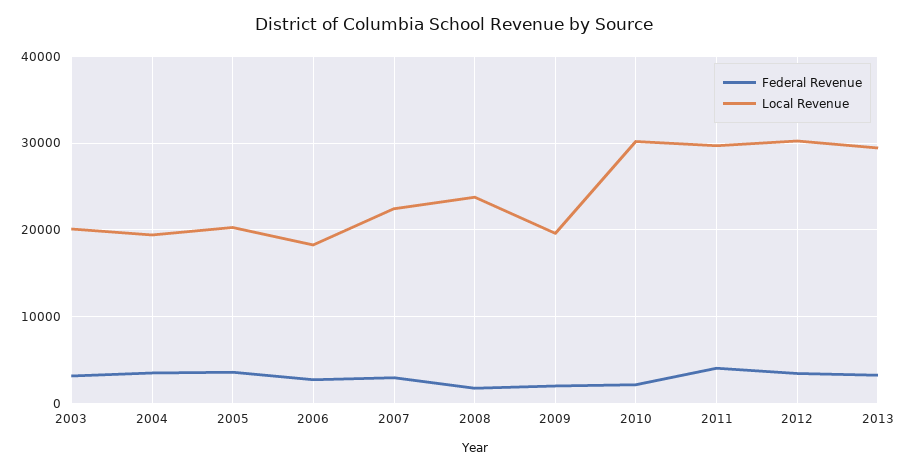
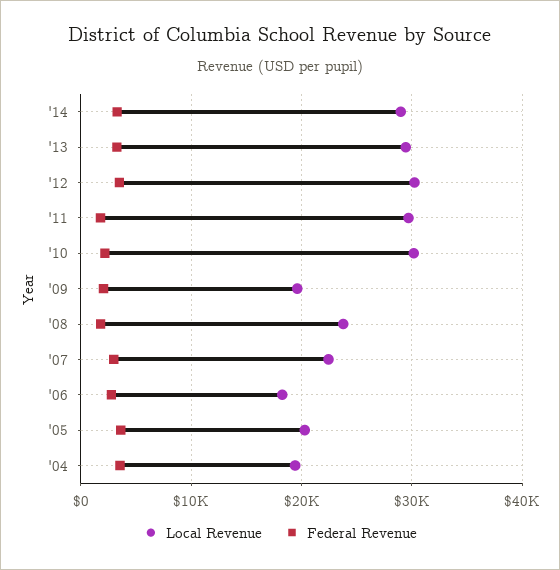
Federal Revenue, 2003: 3000 -> none
Local Revenue, 2003: 20000 -> none
Federal Revenue, 2011: 4000 -> 2000
Local Revenue, '14: none -> 29000
Federal Revenue, '14: none -> 3000

